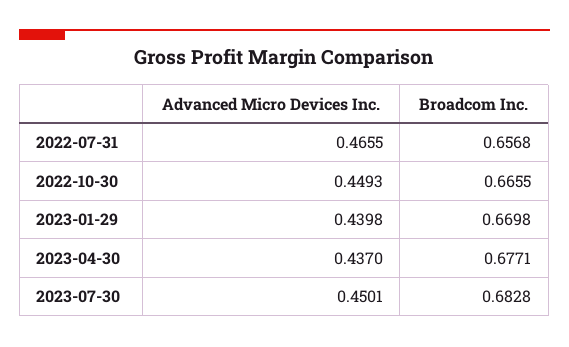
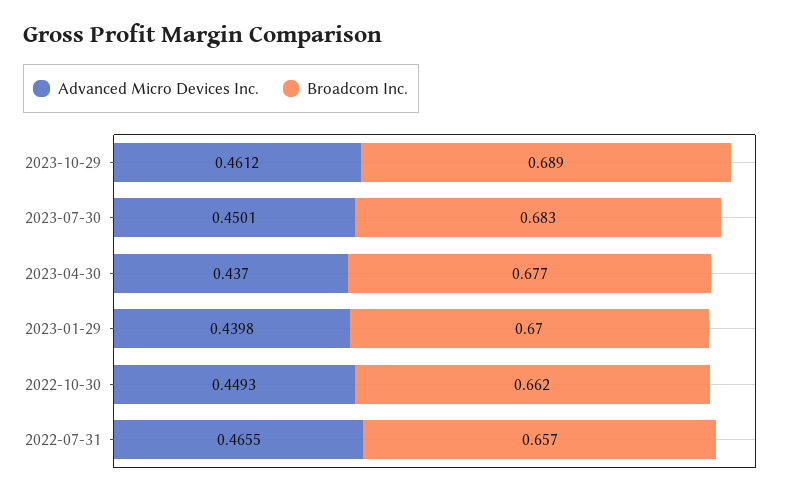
Broadcom Inc., 2022-10-30: 0.6655 -> 0.662
Advanced Micro Devices Inc., 2023-10-29: none -> 0.4612
Broadcom Inc., 2023-10-29: none -> 0.689

